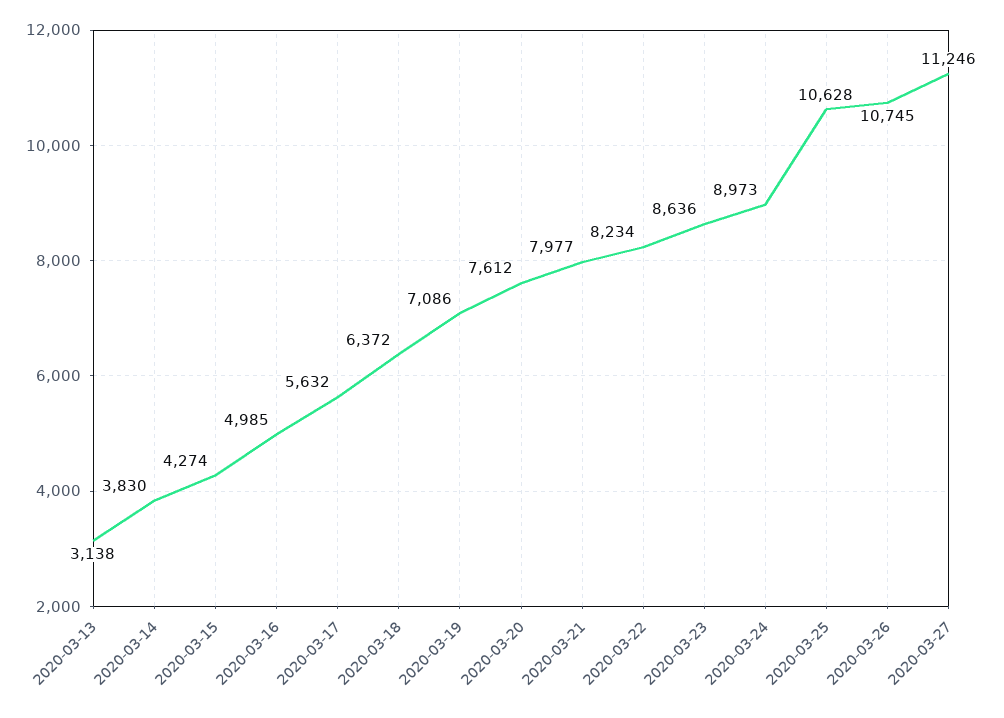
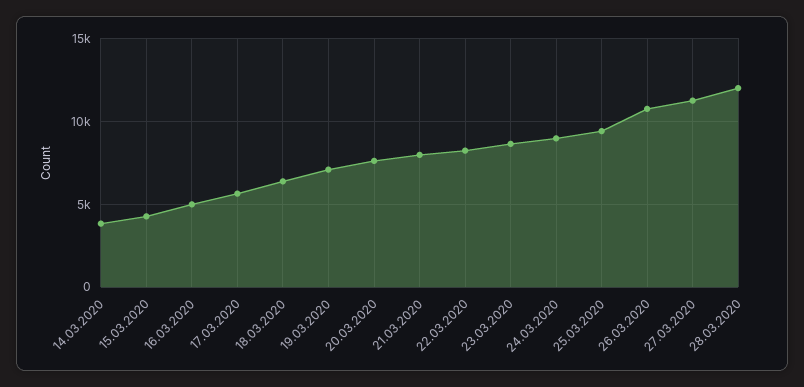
2020-03-13: 3138 -> none
2020-03-25: 10628 -> 9500
28.03.2020: none -> 12000

